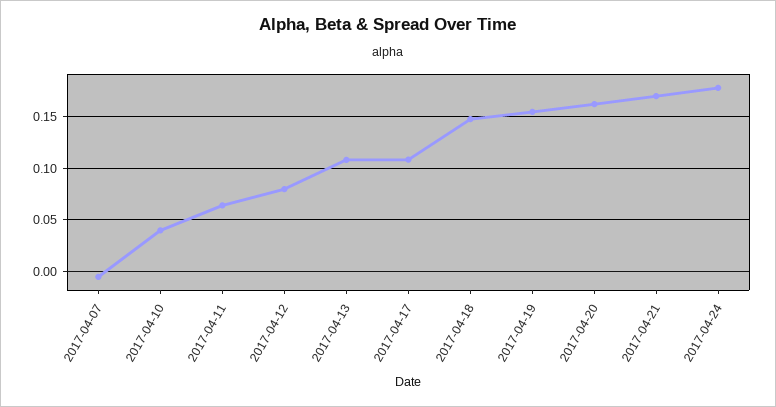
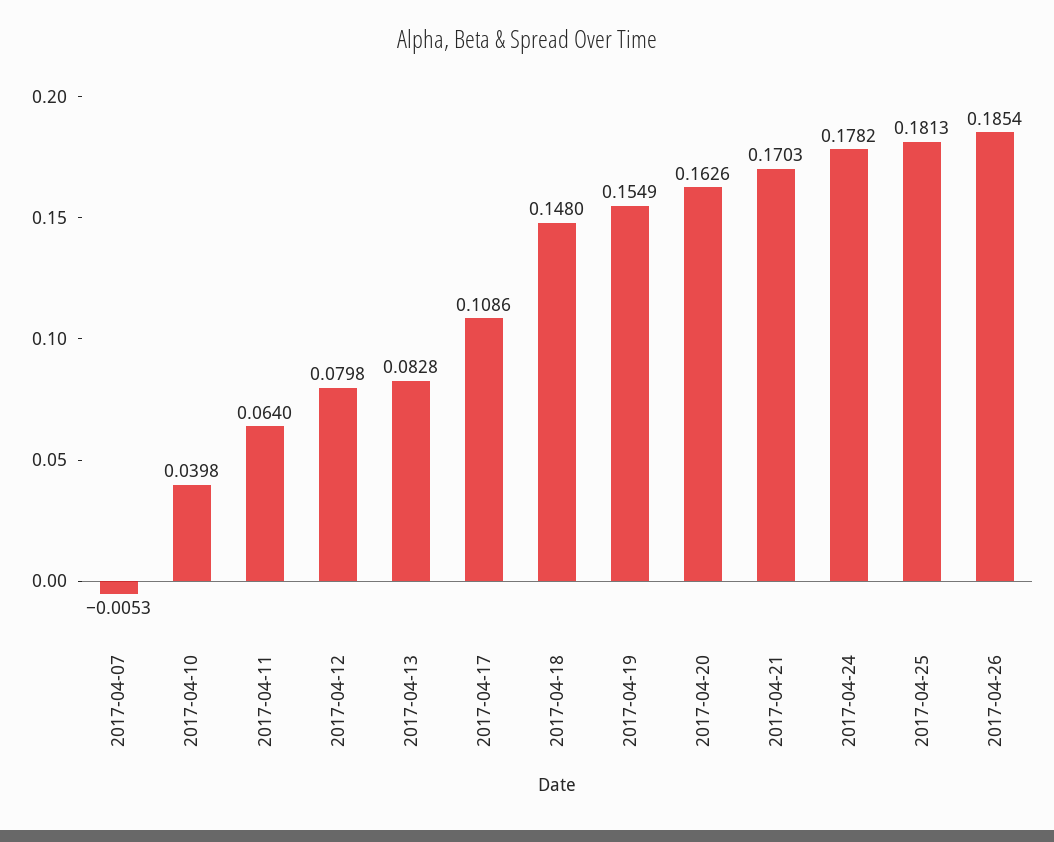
2017-04-13: 0.11 -> 0.0828
2017-04-25: none -> 0.1813
2017-04-26: none -> 0.1854

